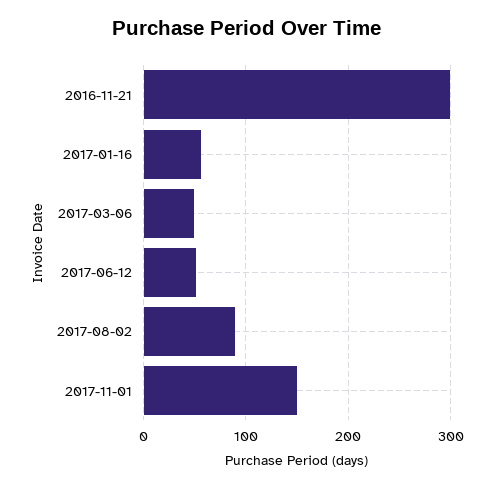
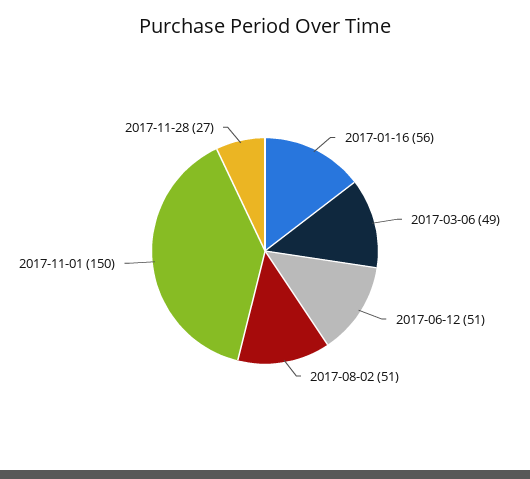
2016-11-21: 300 -> none
2017-08-02: 90 -> 51
2017-11-28: none -> 27

